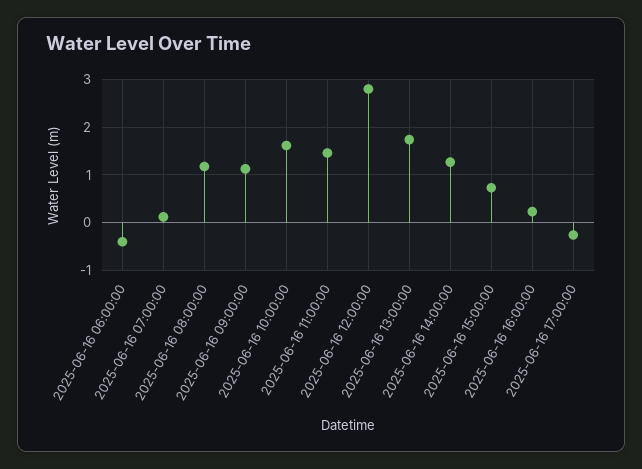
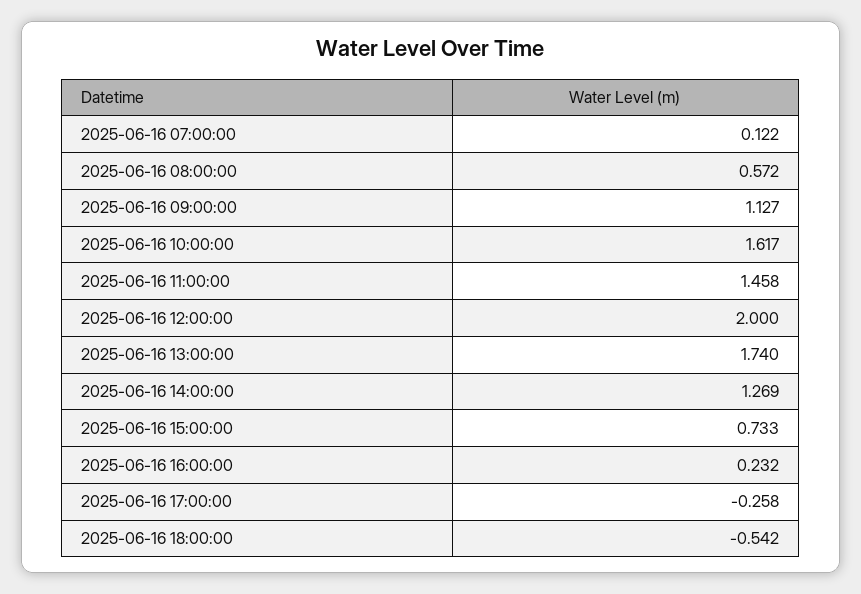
2025-06-16 06:00:00: -0.4 -> none
2025-06-16 08:00:00: 1.2 -> 0.572
2025-06-16 12:00:00: 2.8 -> 2
2025-06-16 18:00:00: none -> -0.542

